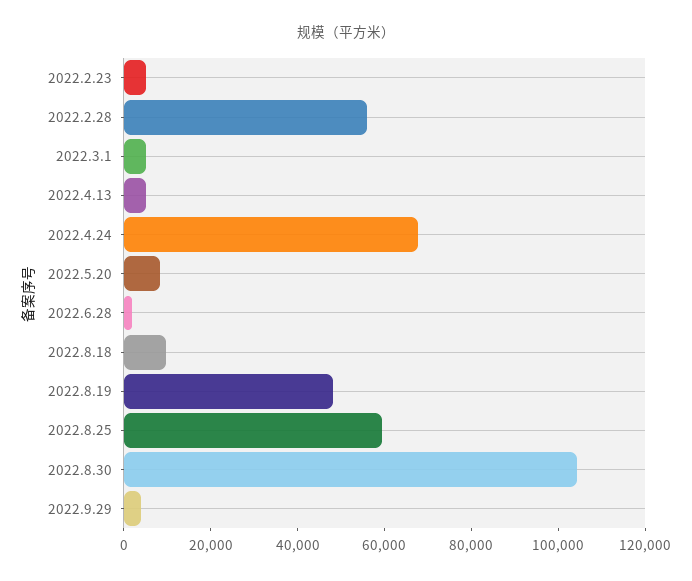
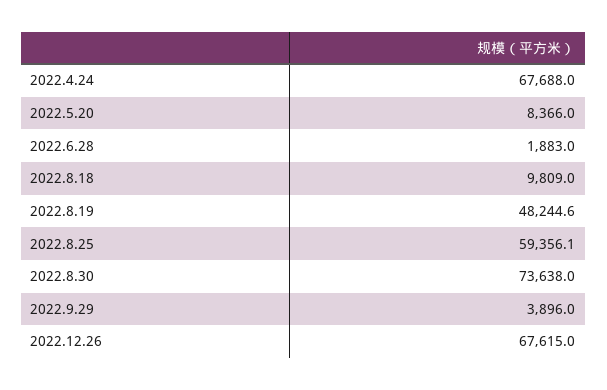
2022.2.23: 5000 -> none
2022.2.28: 55000 -> none
2022.3.1: 5000 -> none
2022.4.13: 5000 -> none
2022.8.30: 105000 -> 73638
2022.12.26: none -> 67615

